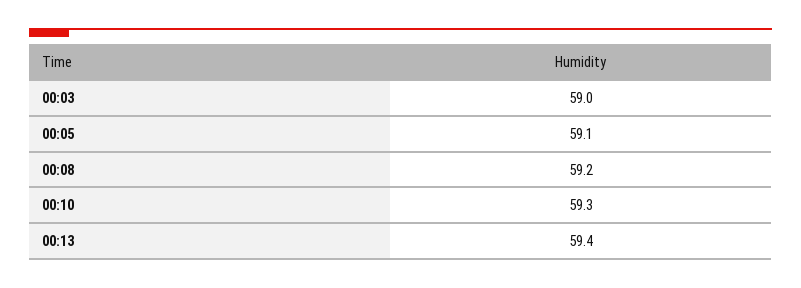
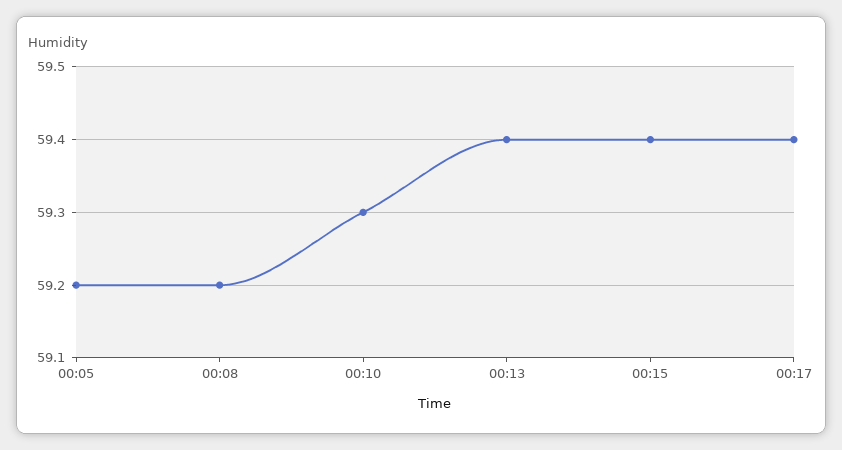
00:03: 59 -> none
00:05: 59.1 -> 59.2
00:15: none -> 59.4
00:17: none -> 59.4

